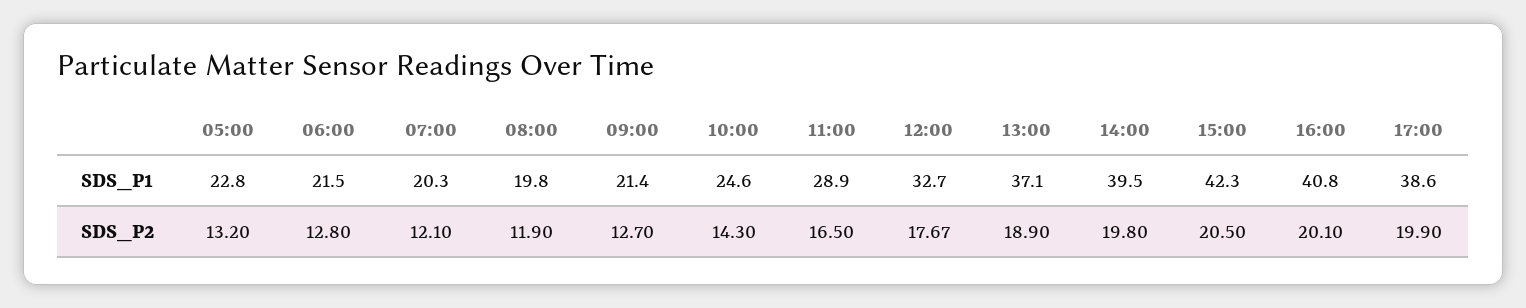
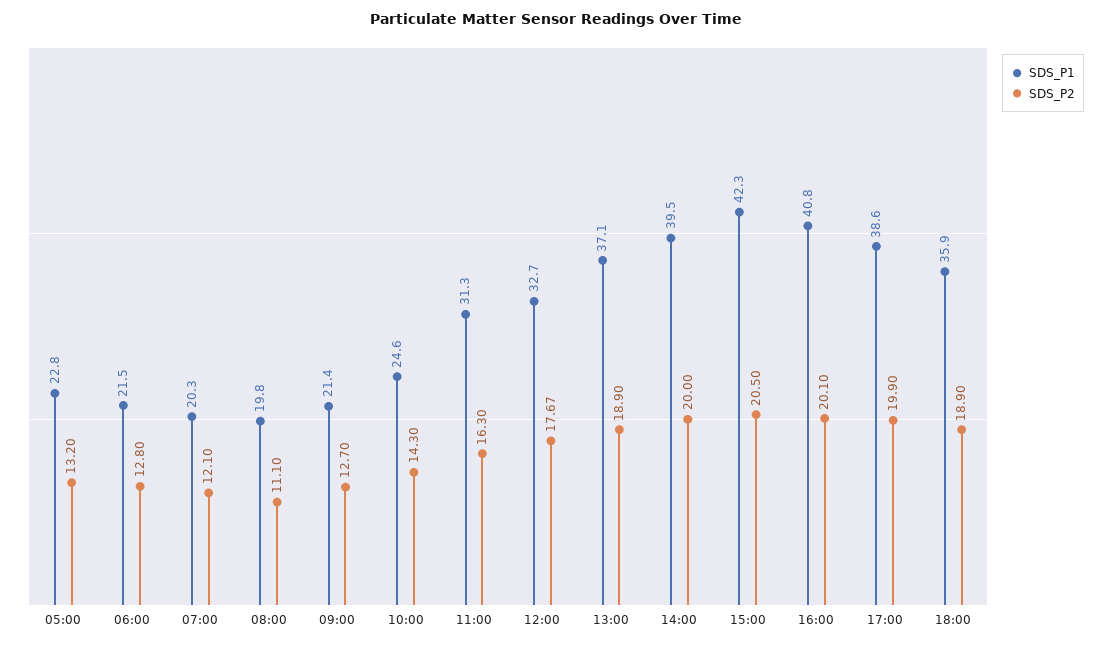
SDS_P1, 11:00: 28.9 -> 31.3
SDS_P2, 08:00: 11.9 -> 11.1
SDS_P2, 11:00: 16.5 -> 16.3
SDS_P2, 14:00: 19.8 -> 20
SDS_P1, 18:00: none -> 35.9
SDS_P2, 18:00: none -> 18.9

